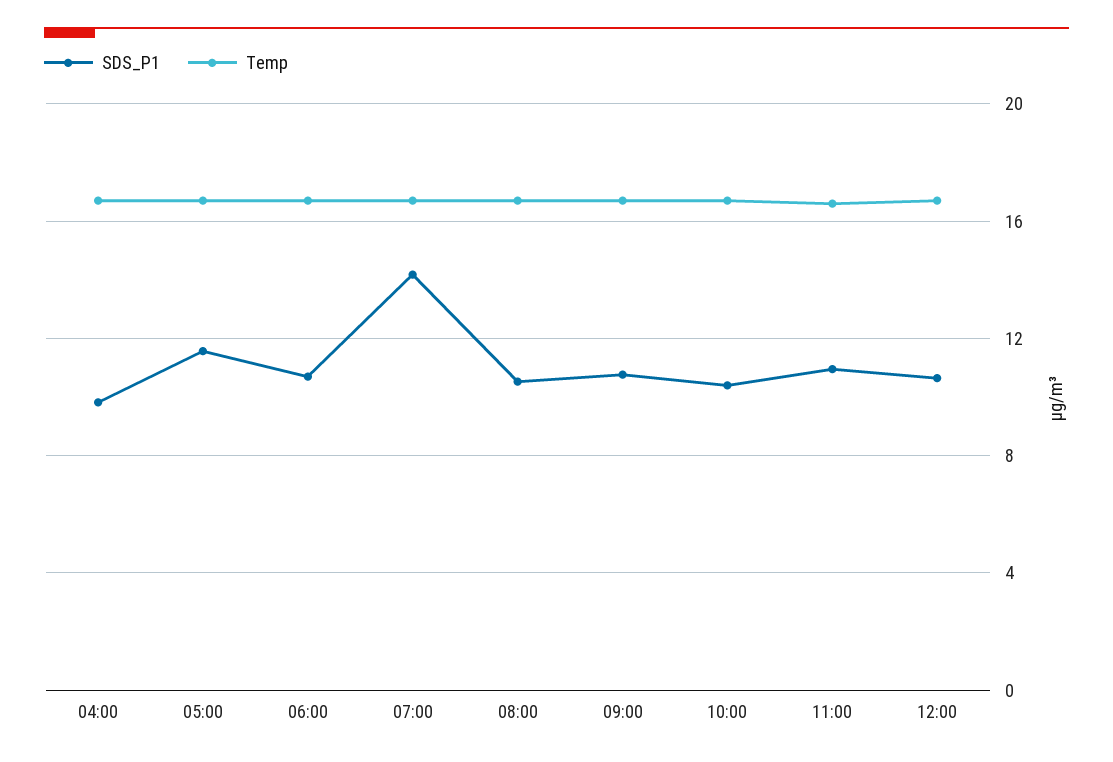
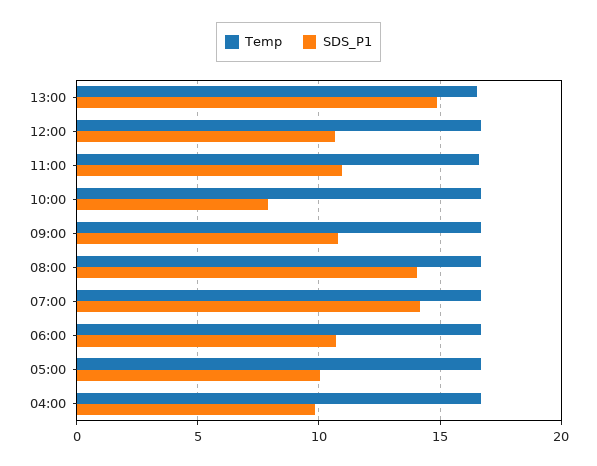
SDS_P1, 05:00: 11.5 -> 10
SDS_P1, 08:00: 10.5 -> 14
SDS_P1, 10:00: 10.5 -> 8
Temp, 13:00: none -> 16.5
SDS_P1, 13:00: none -> 15

